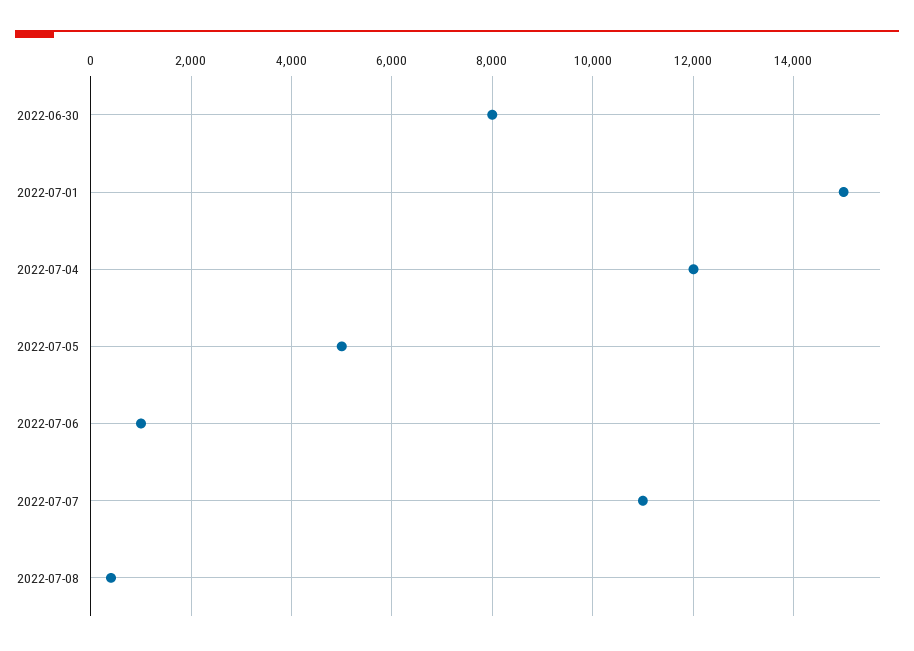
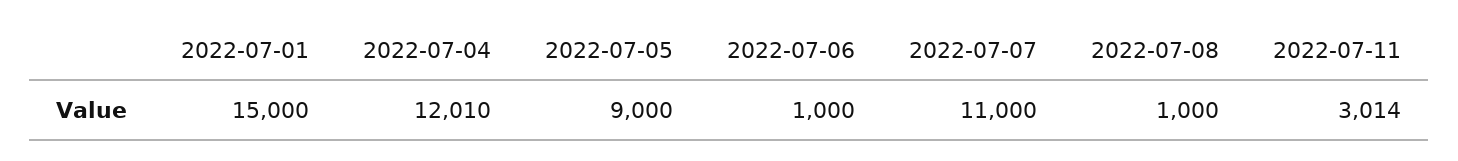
2022-06-30: 8000 -> none
2022-07-05: 5000 -> 9000
2022-07-08: 400 -> 1000
2022-07-11: none -> 3014

